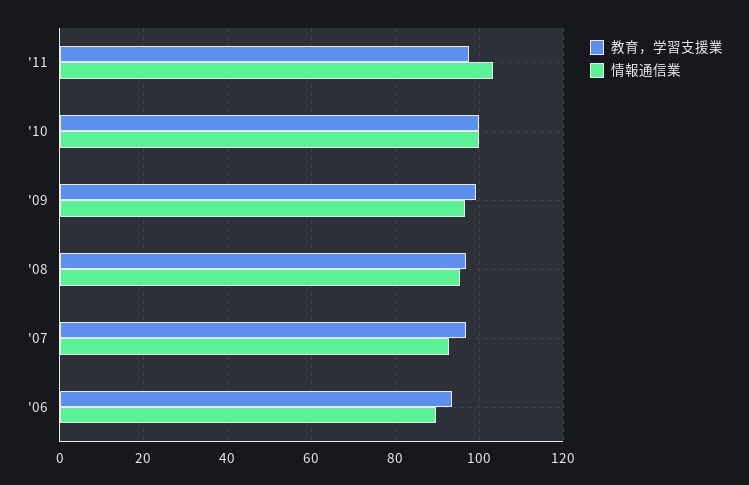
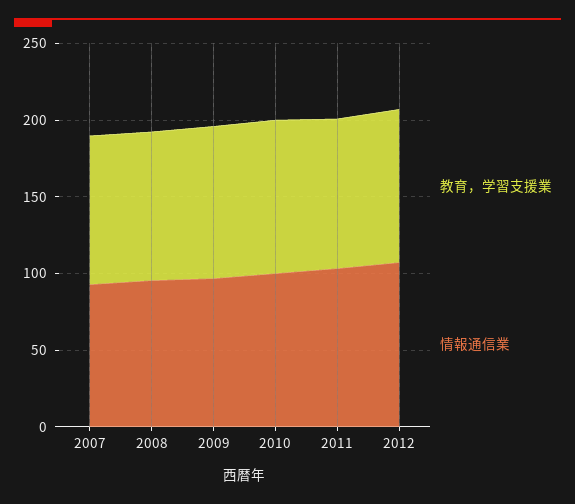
教育，学習支援業, '06: 94 -> none
情報通信業, '06: 90 -> none
教育，学習支援業, 2012: none -> 100
情報通信業, 2012: none -> 110

